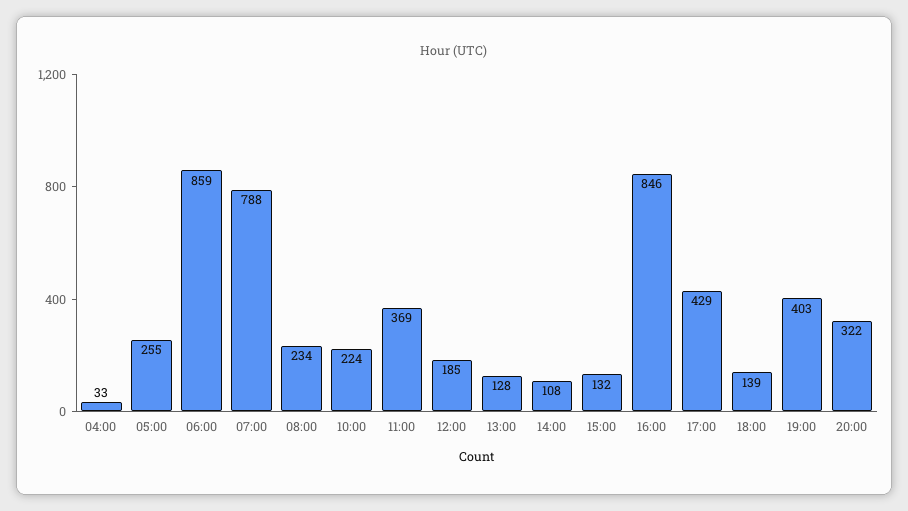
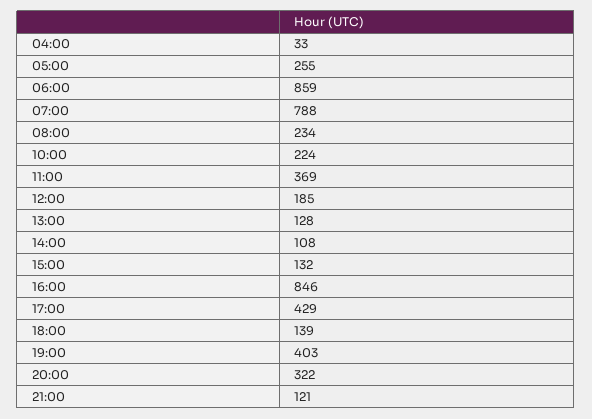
21:00: none -> 121

